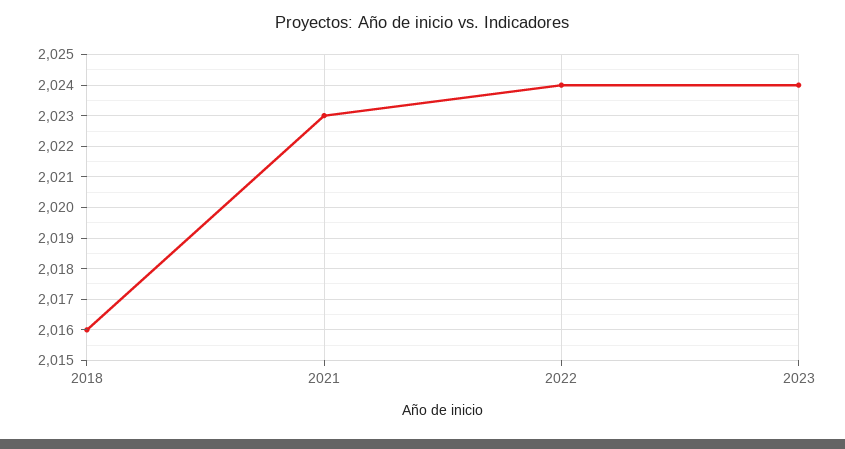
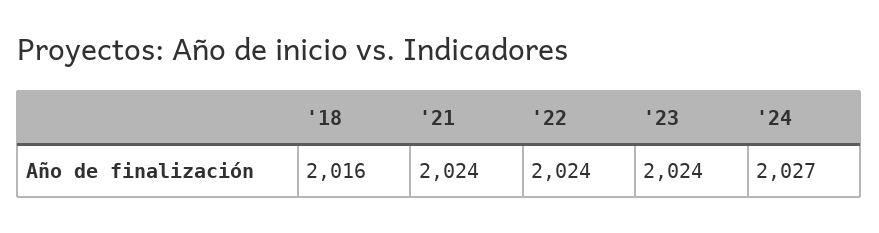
2021: 2023 -> 2024
'24: none -> 2027

